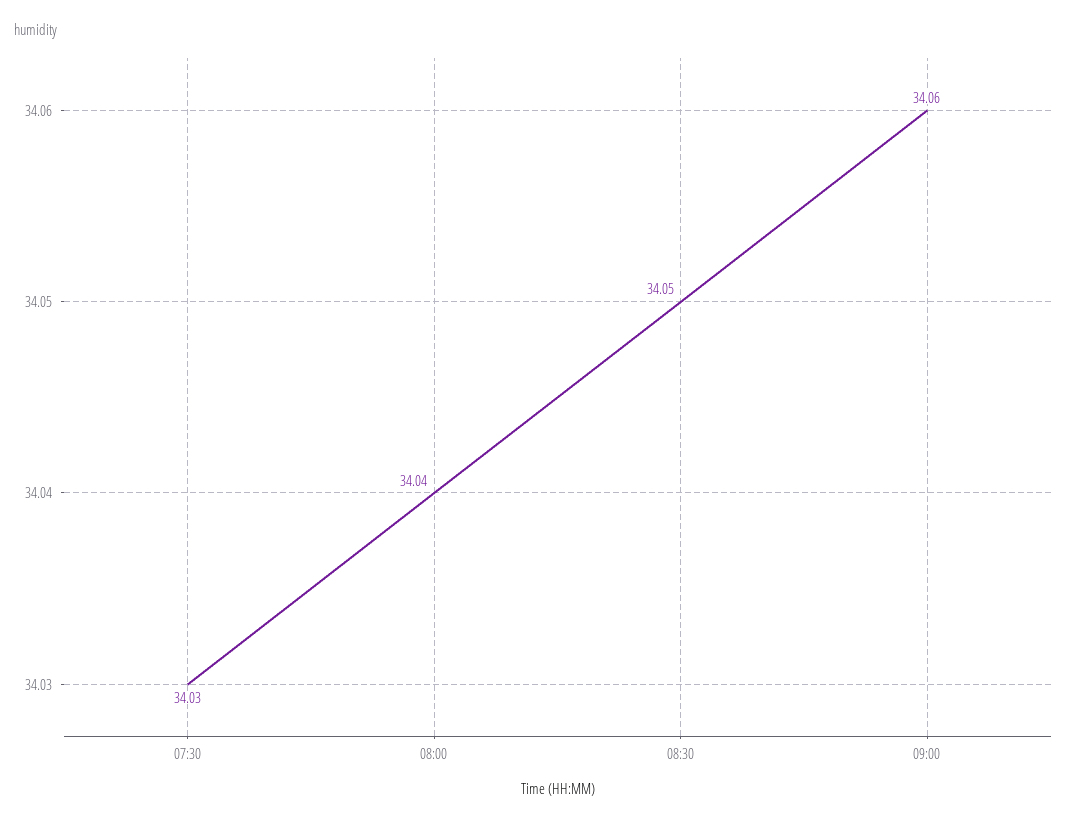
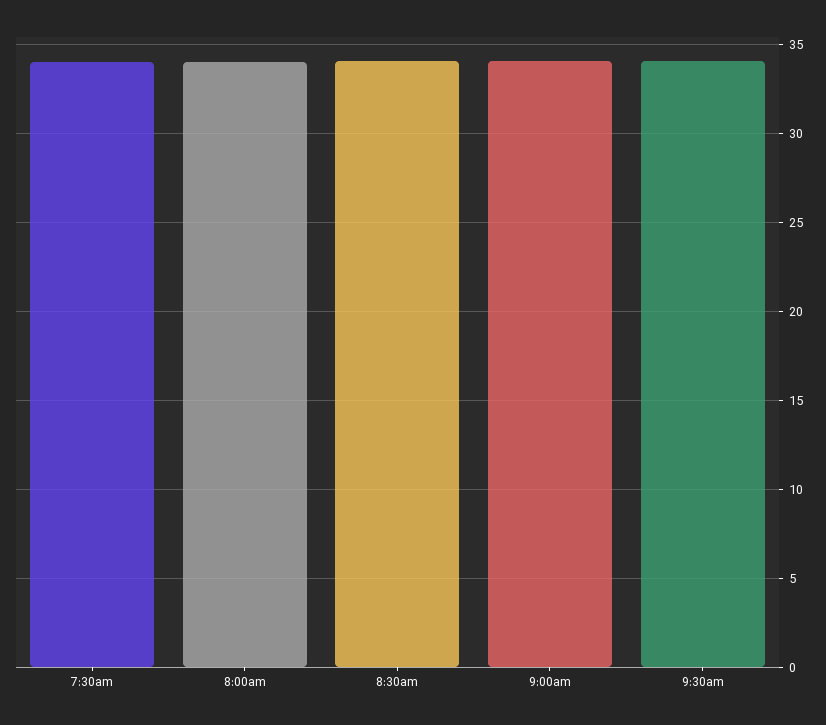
9:30am: none -> 34

